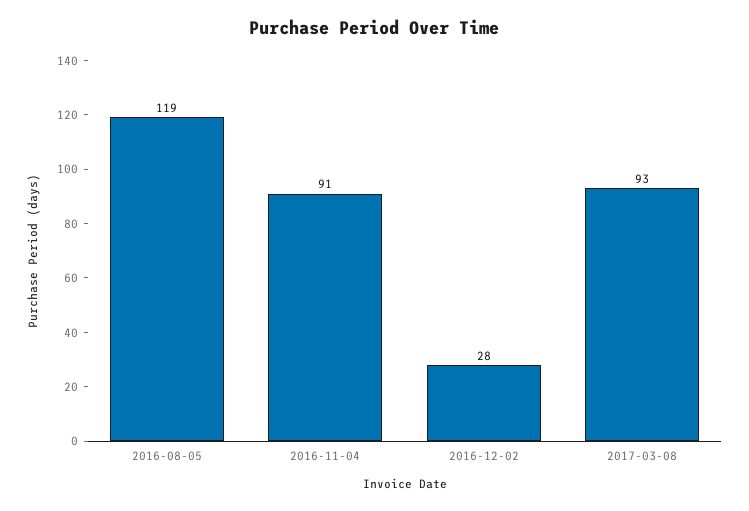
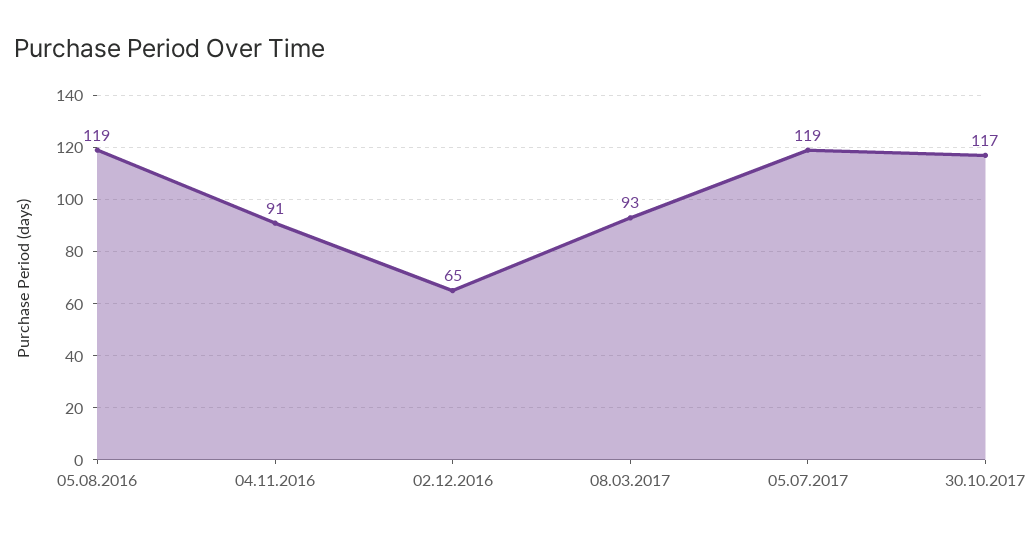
2016-12-02: 28 -> 65
05.07.2017: none -> 119
30.10.2017: none -> 117

